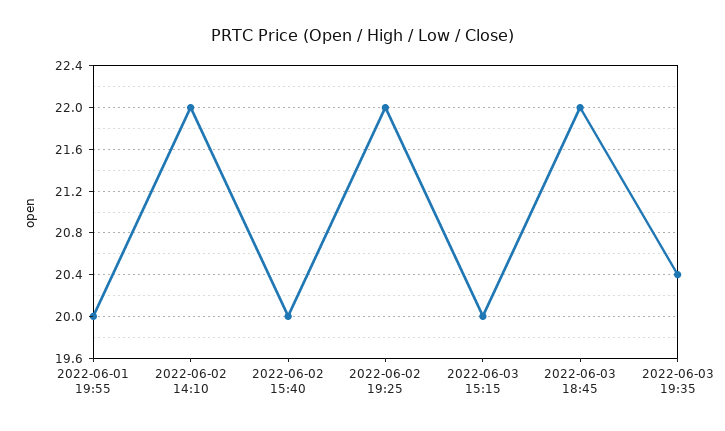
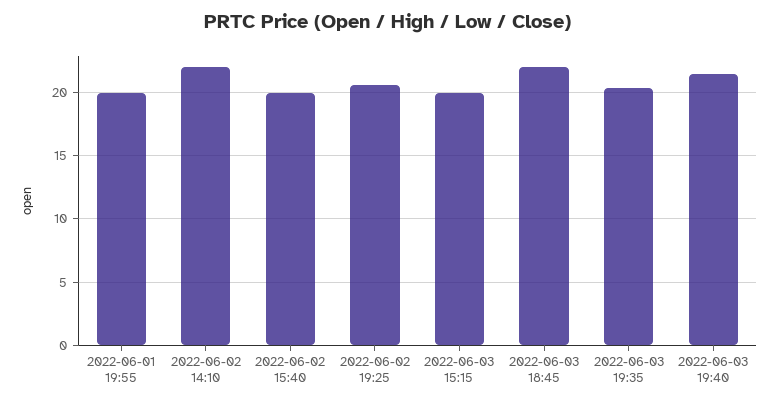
2022-06-02 19:25: 22 -> 20.5
2022-06-03 19:40: none -> 21.5

